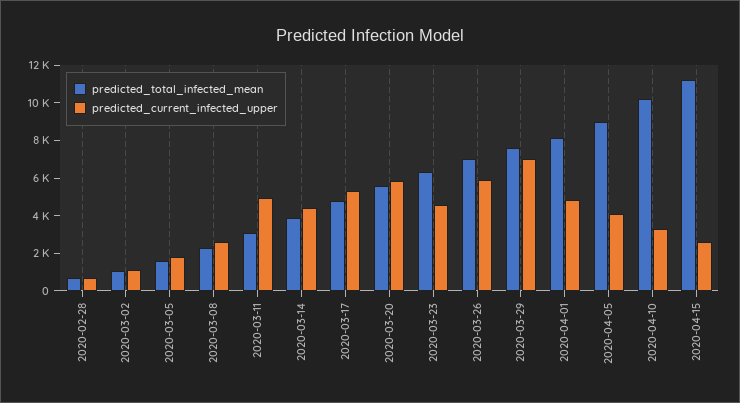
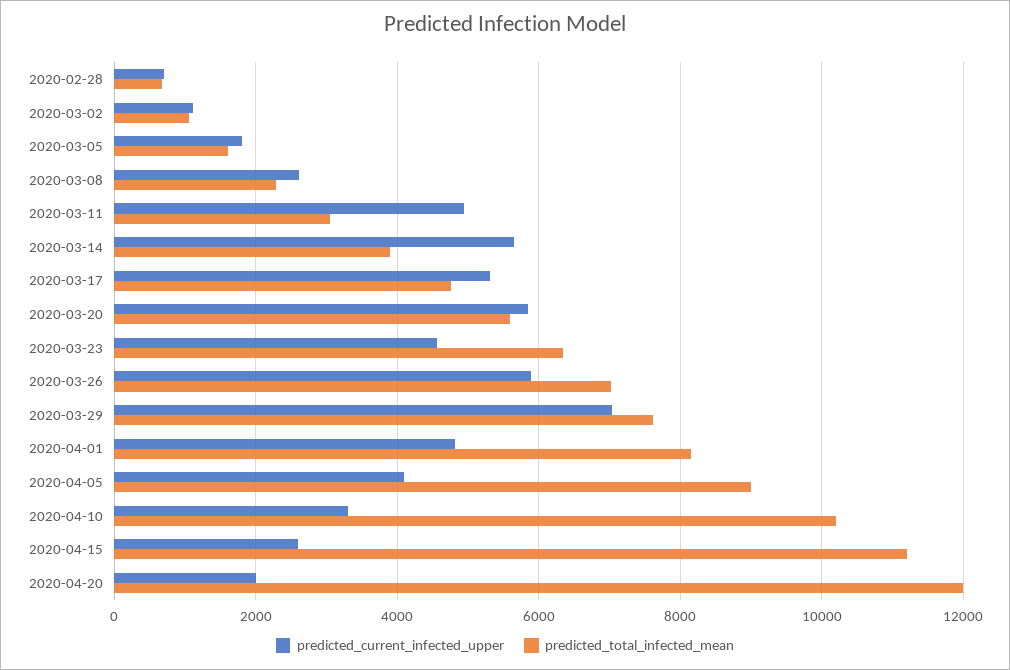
predicted_current_infected_upper, 2020-03-14: 4500 -> 5600
predicted_current_infected_upper, 2020-04-20: none -> 2000
predicted_total_infected_mean, 2020-04-20: none -> 12000

